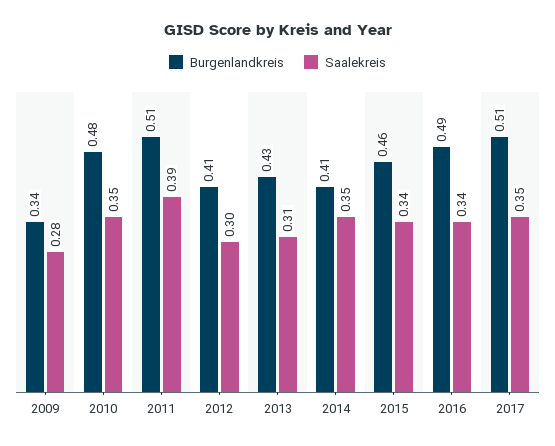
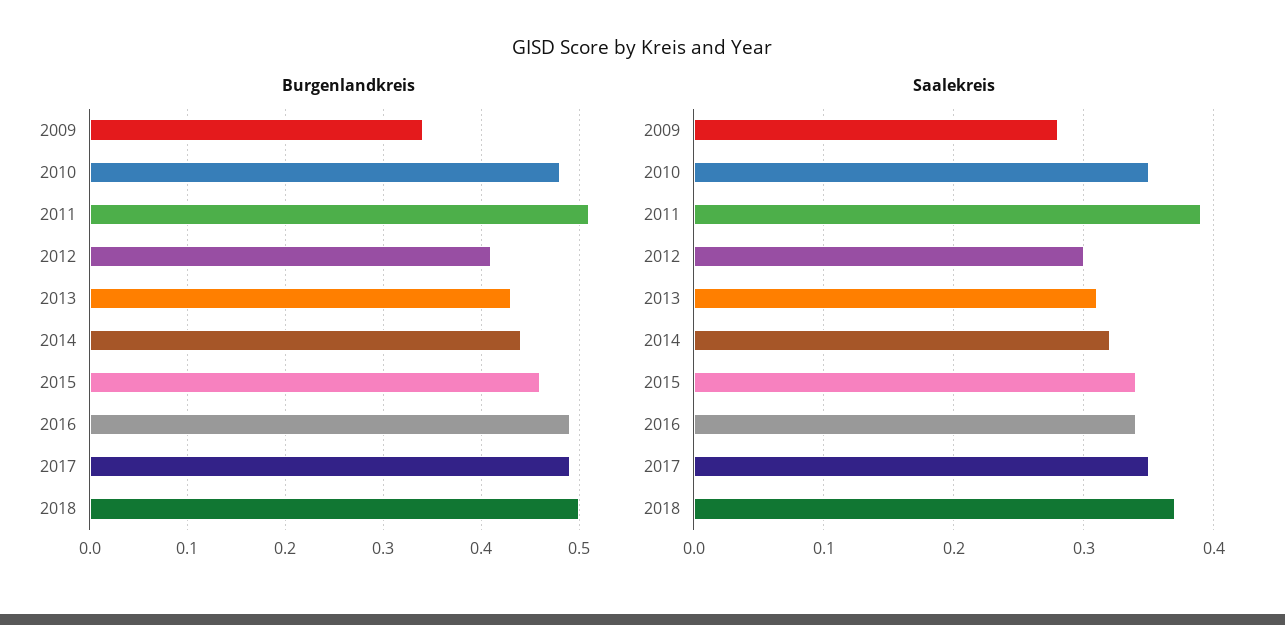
Burgenlandkreis, 2014: 0.41 -> 0.44
Saalekreis, 2014: 0.35 -> 0.32
Burgenlandkreis, 2017: 0.51 -> 0.49
Burgenlandkreis, 2018: none -> 0.5
Saalekreis, 2018: none -> 0.37

